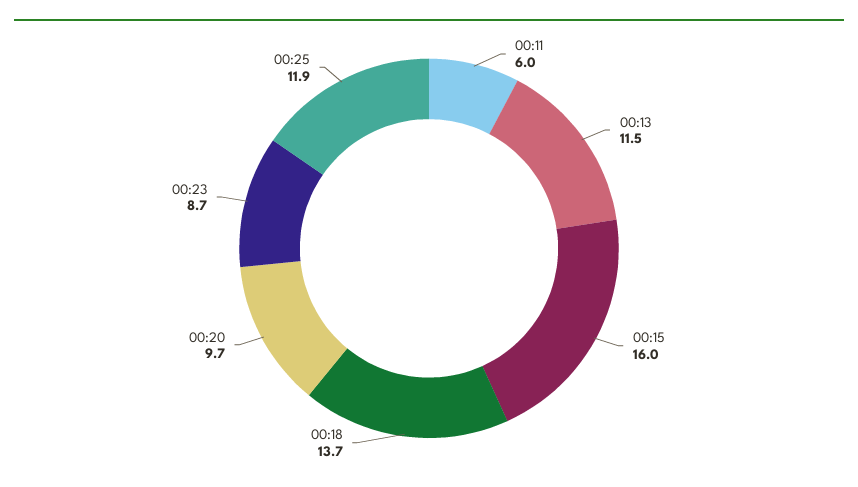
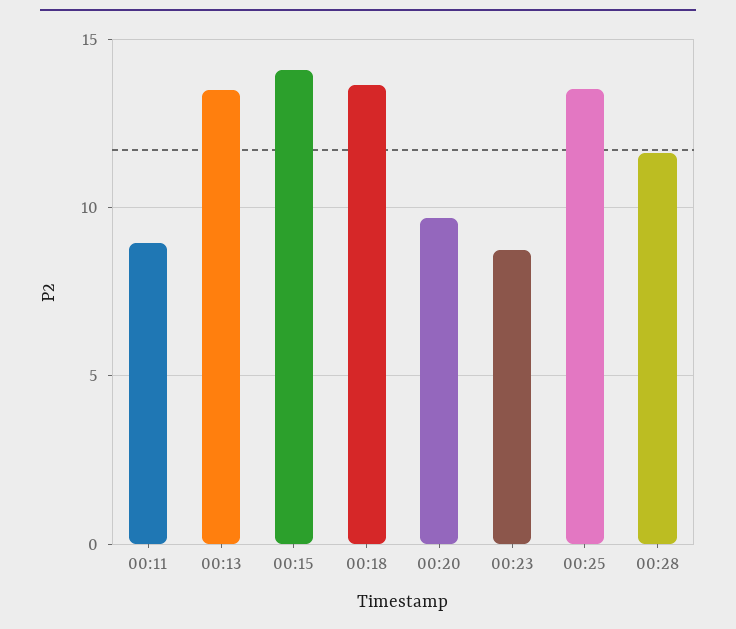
00:11: 6 -> 9
00:13: 11.5 -> 13.5
00:15: 16 -> 14
00:25: 11.9 -> 13.5
00:28: none -> 11.5

